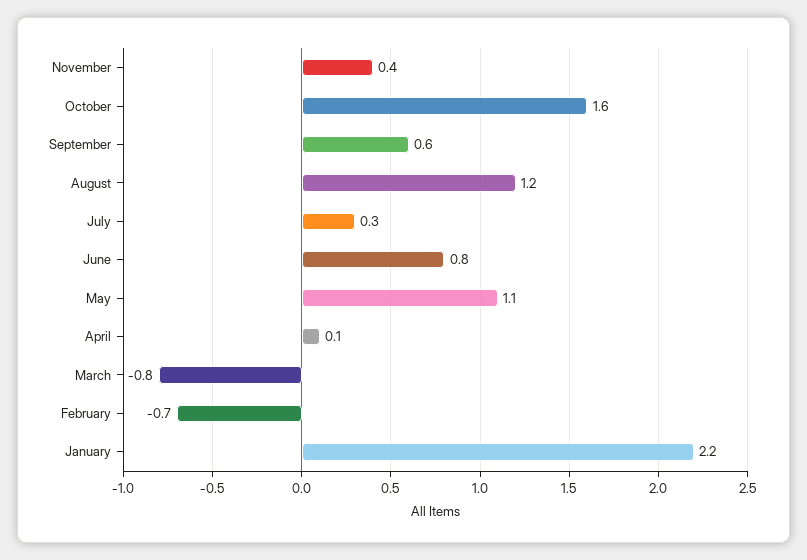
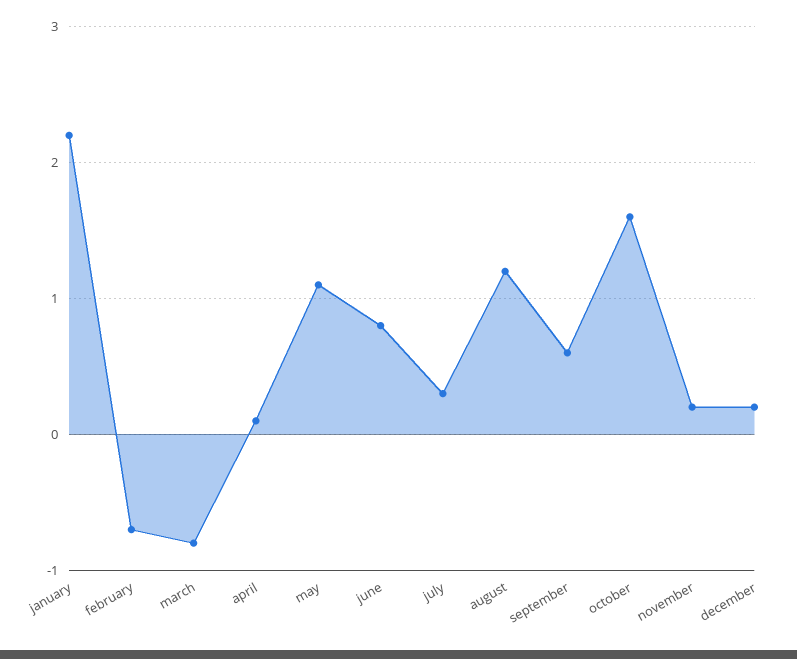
November: 0.4 -> 0.2
december: none -> 0.2

